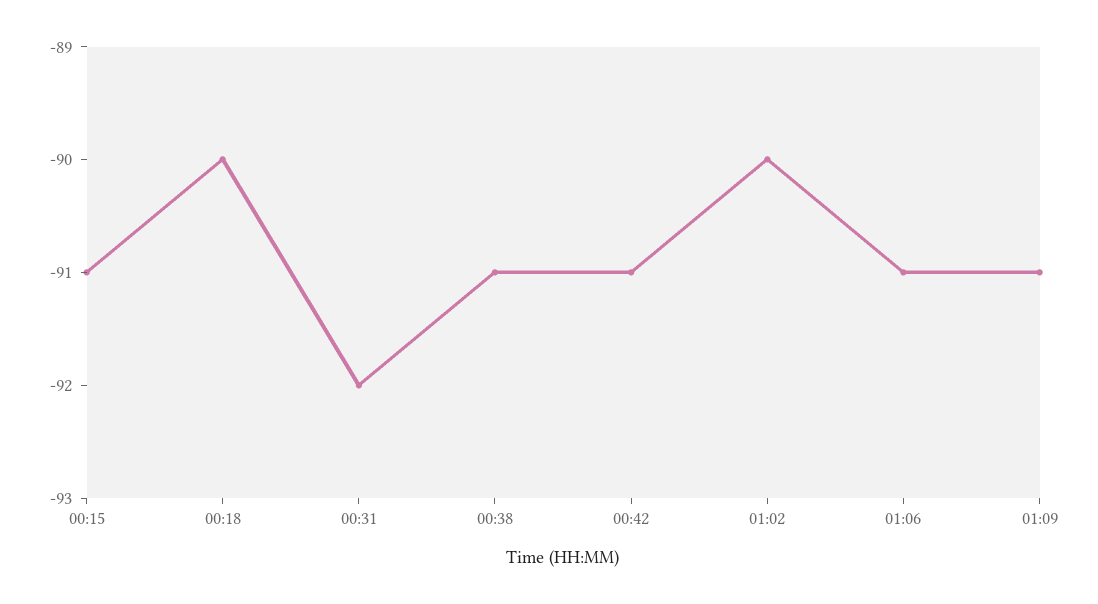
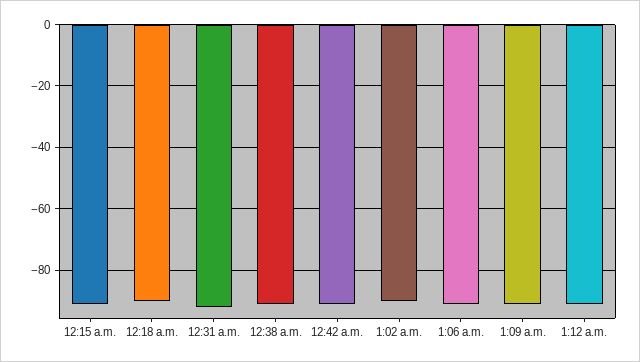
1:12 a.m.: none -> -90

